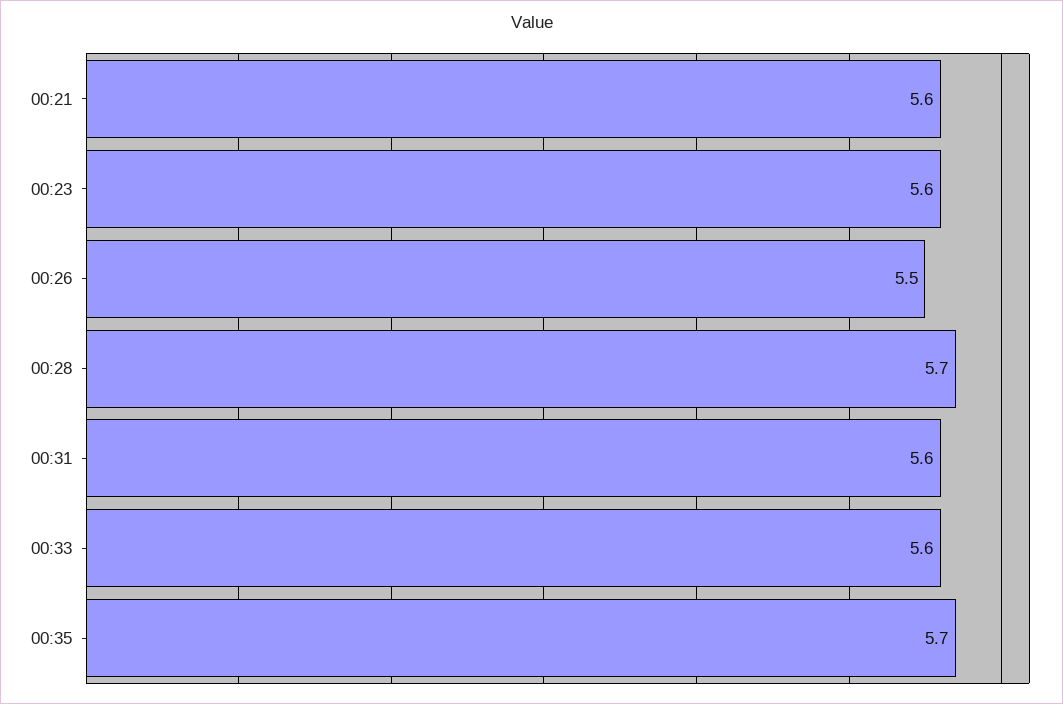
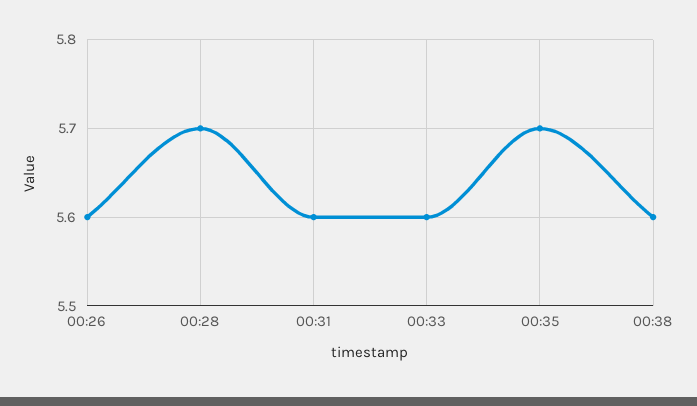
00:21: 5.6 -> none
00:23: 5.6 -> none
00:26: 5.5 -> 5.6
00:38: none -> 5.6

